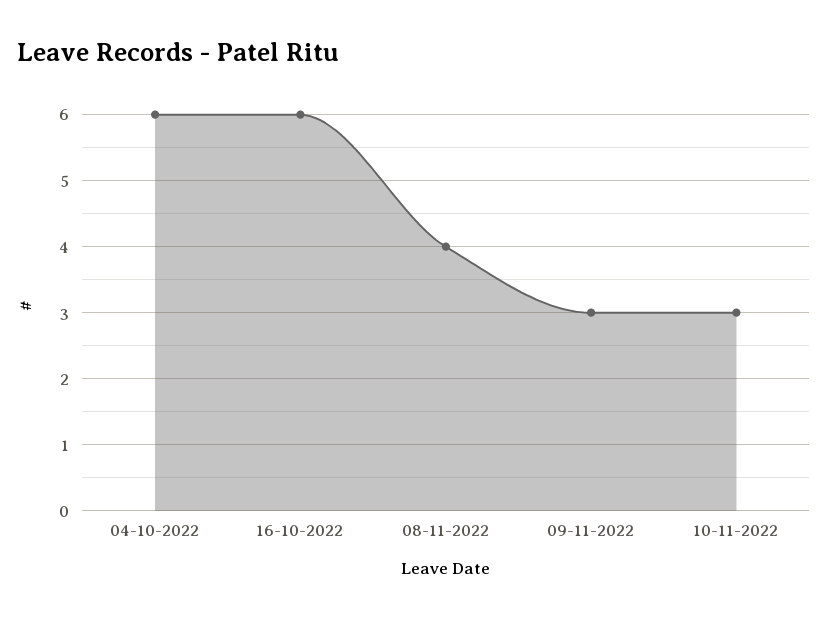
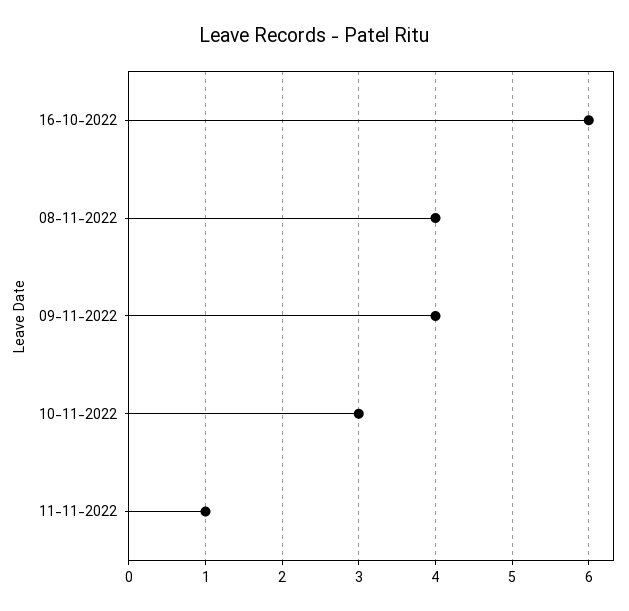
04-10-2022: 6 -> none
09-11-2022: 3 -> 4
11-11-2022: none -> 1

